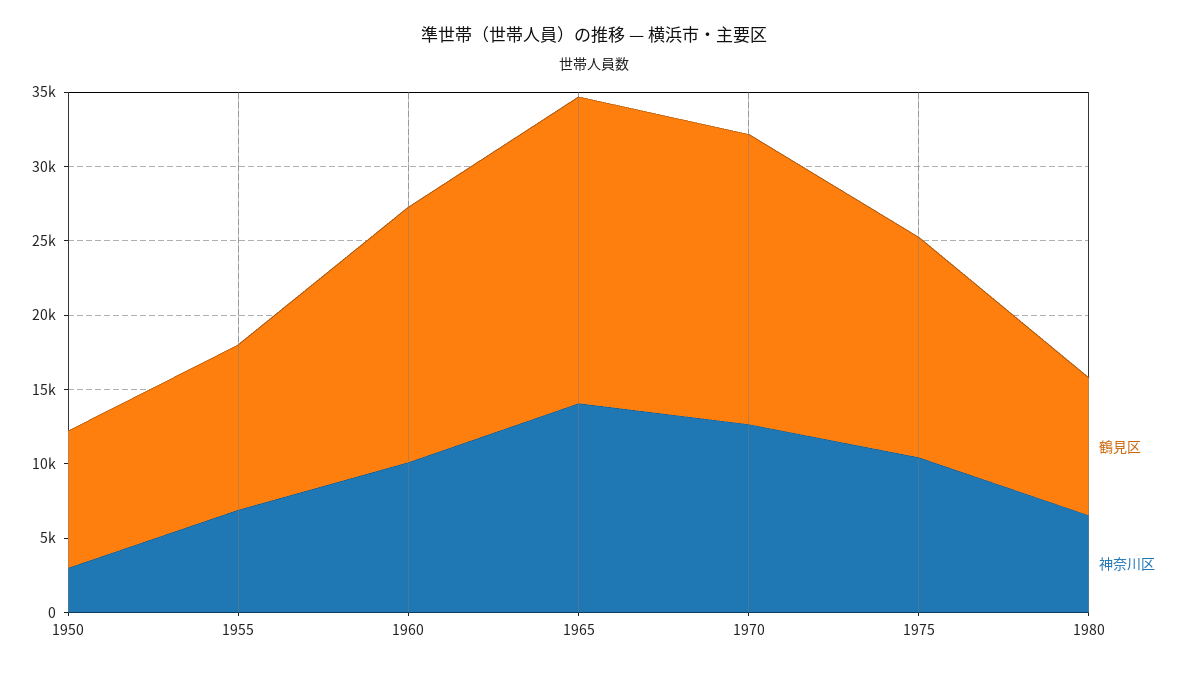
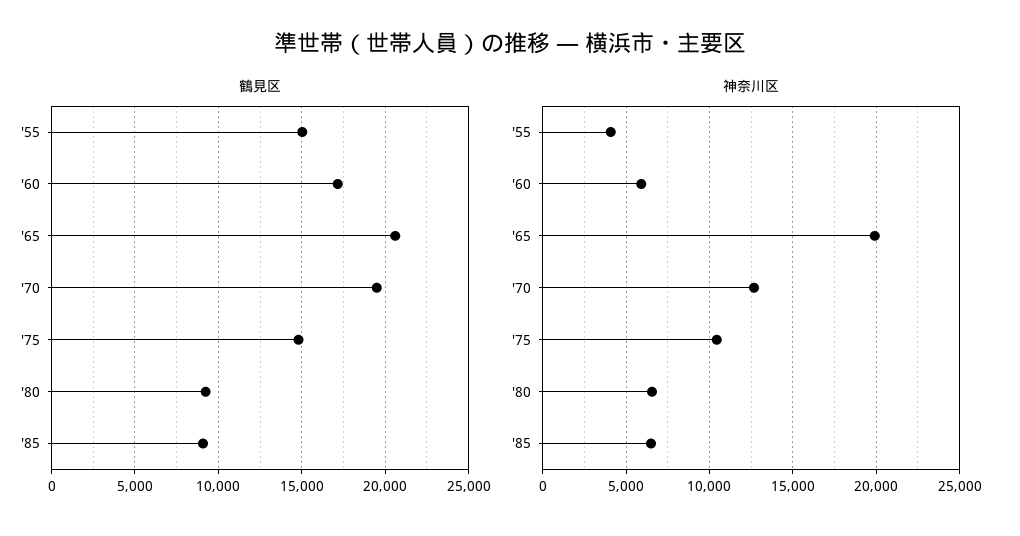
鶴見区, 1950: 9000 -> none
神奈川区, 1950: 3000 -> none
鶴見区, 1955: 11000 -> 15000
神奈川区, 1955: 7000 -> 4000
神奈川区, 1960: 10000 -> 6000
神奈川区, 1965: 14000 -> 20000
鶴見区, '85: none -> 9000
神奈川区, '85: none -> 6500

